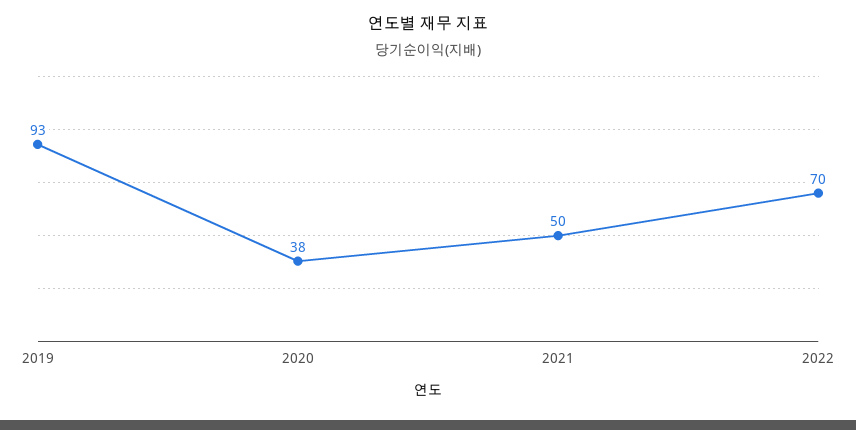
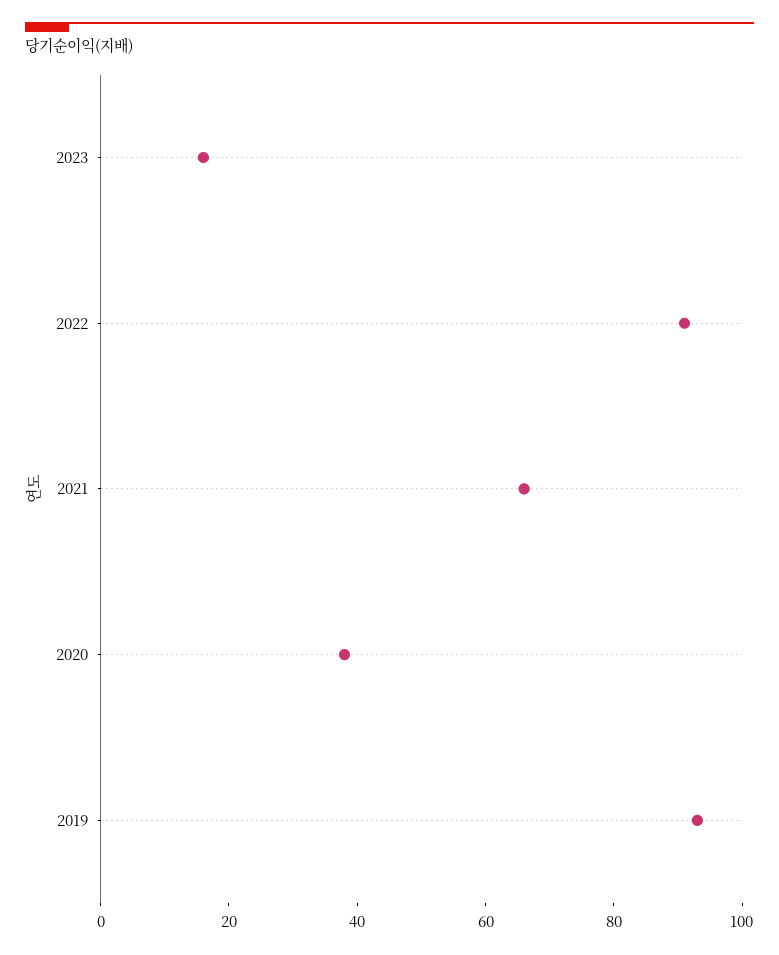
2021: 50 -> 65
2022: 70 -> 90
2023: none -> 15

